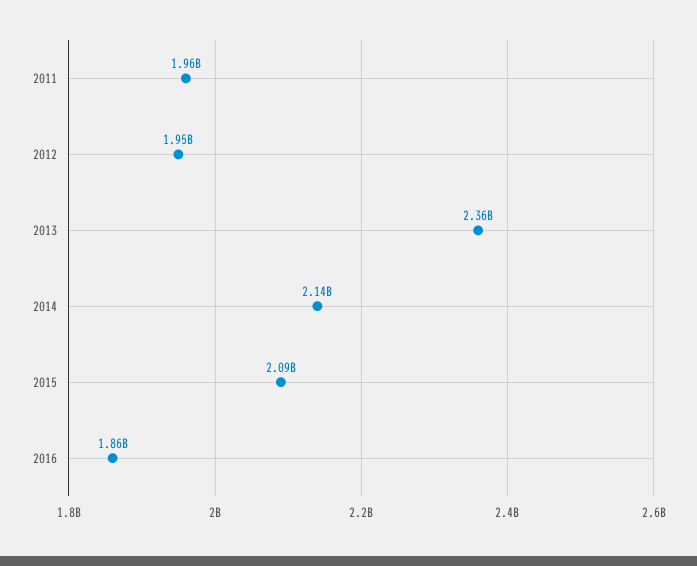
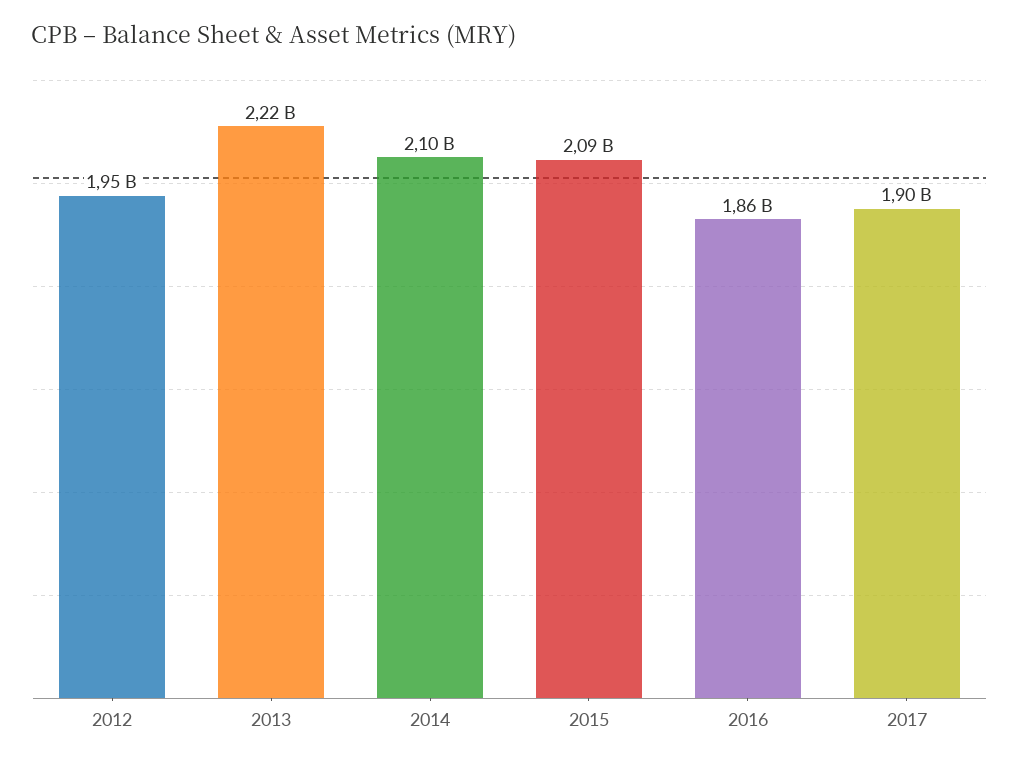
2011: 1960000000 -> none
2013: 2360000000 -> 2220000000
2014: 2140000000 -> 2100000000
2017: none -> 1900000000

